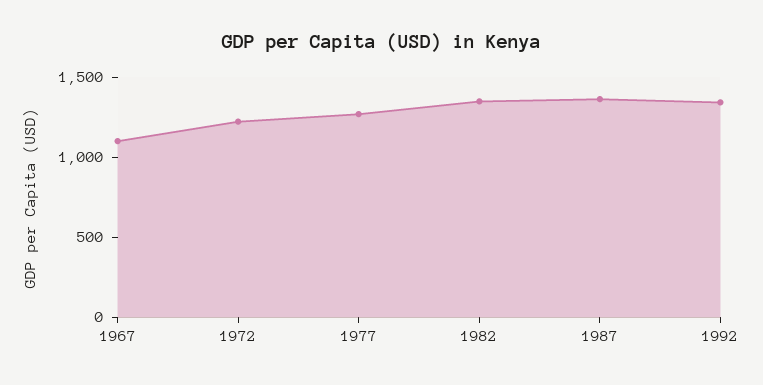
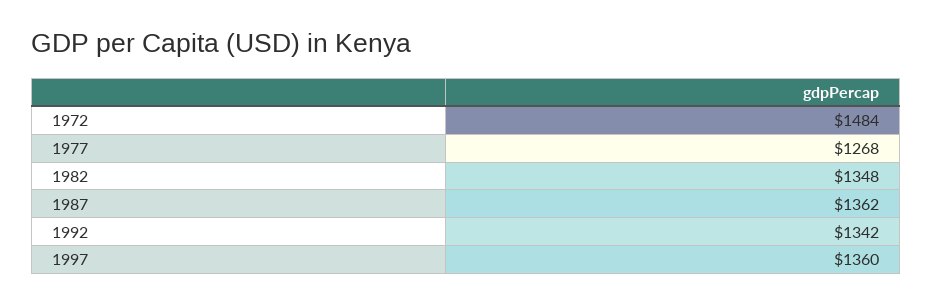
1967: 1100 -> none
1972: 1200 -> 1484
1997: none -> 1360

